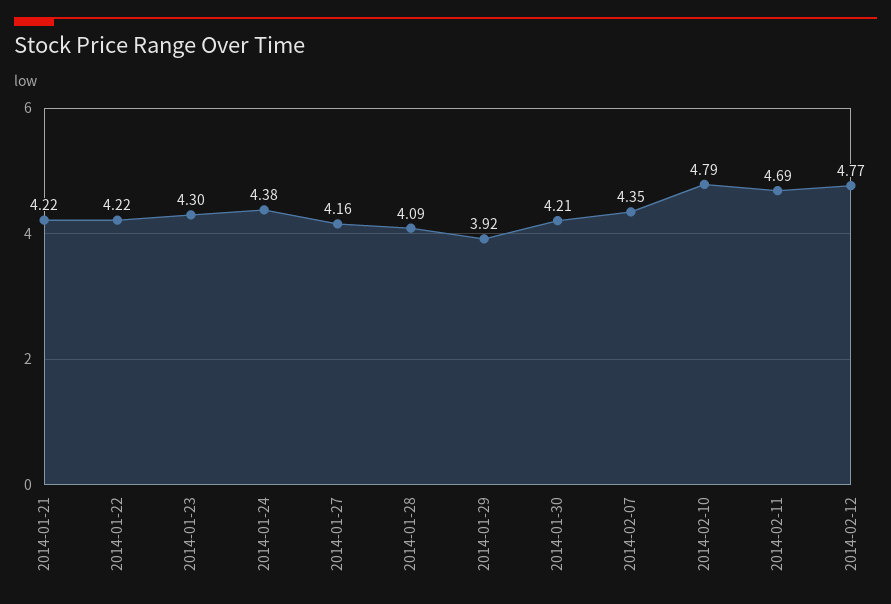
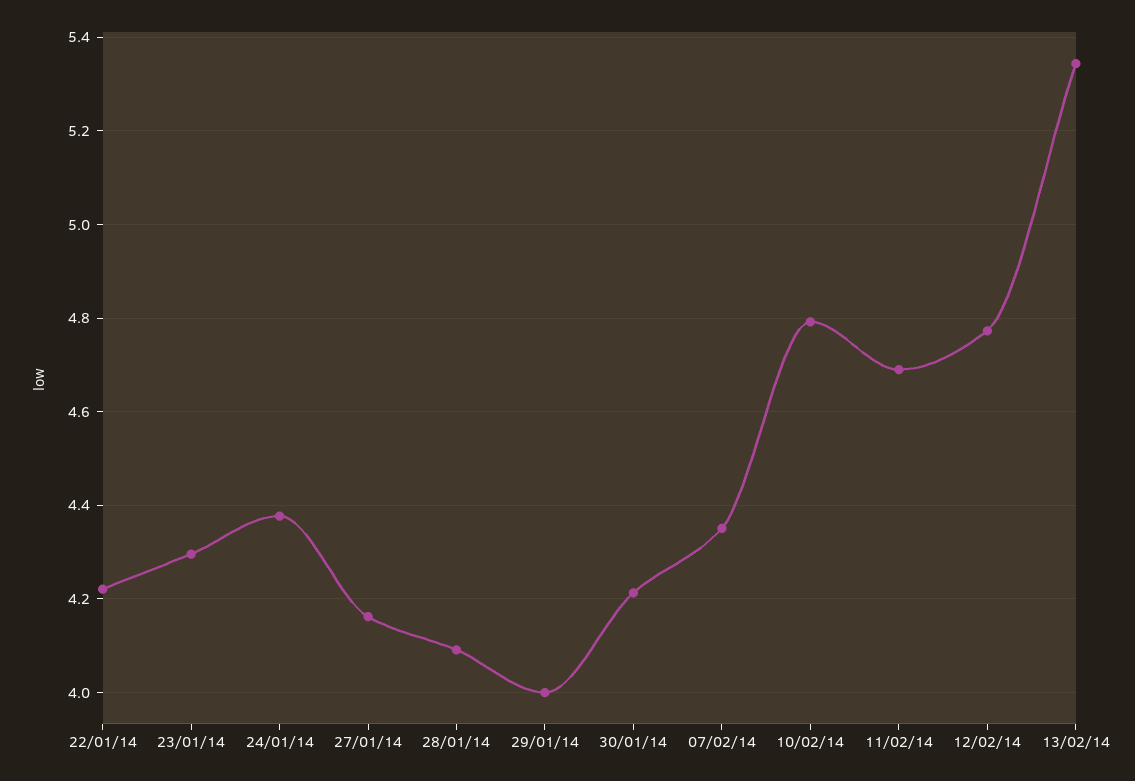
2014-01-21: 4.22 -> none
2014-01-29: 3.92 -> 4
13/02/14: none -> 5.34

